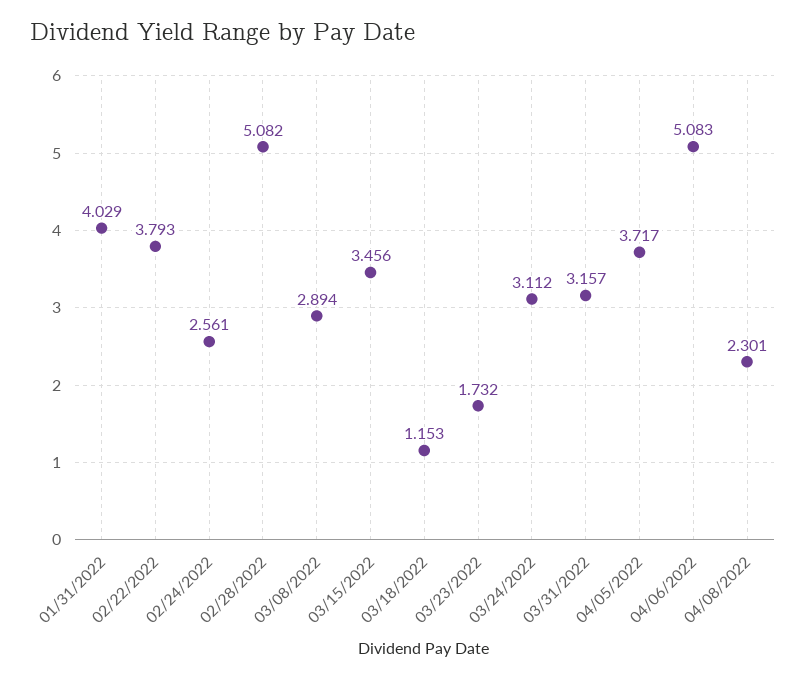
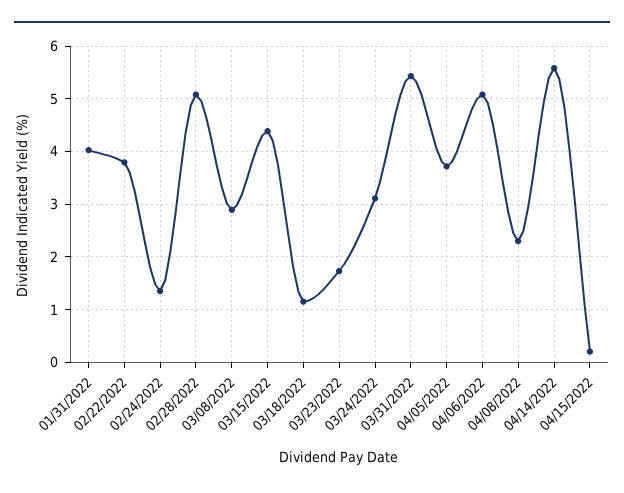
02/24/2022: 2.561 -> 1.4
03/15/2022: 3.456 -> 4.4
03/31/2022: 3.157 -> 5.4
04/14/2022: none -> 5.6
04/15/2022: none -> 0.2

